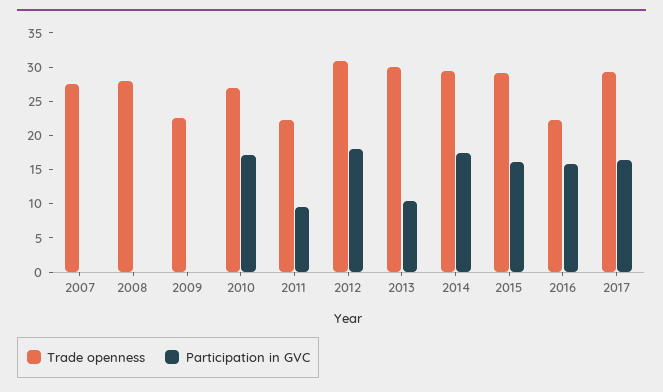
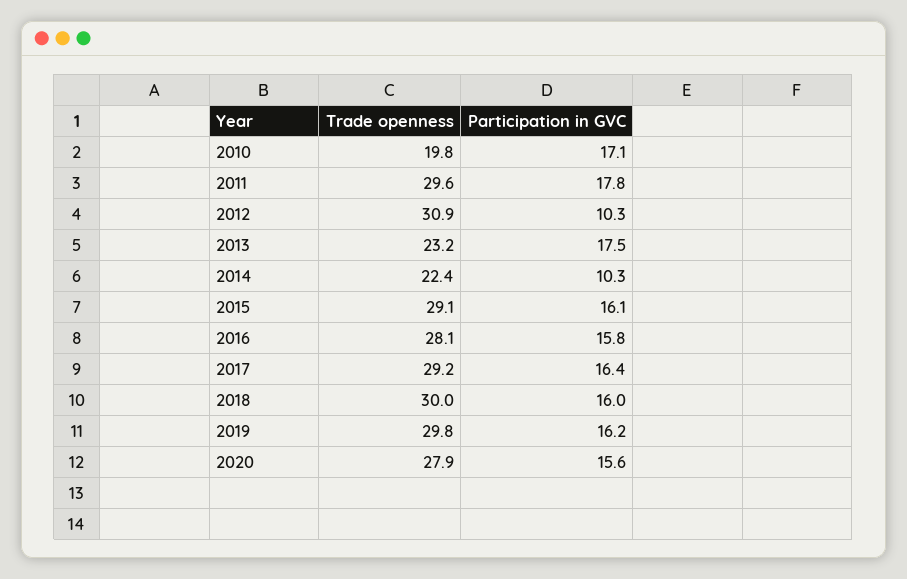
Trade openness, 2007: 27.5 -> none
Participation in GVC, 2007: 0 -> none
Trade openness, 2008: 27.5 -> none
Participation in GVC, 2008: 0 -> none
Trade openness, 2009: 22.5 -> none
Participation in GVC, 2009: 0 -> none
Trade openness, 2010: 27.5 -> 19.8
Trade openness, 2011: 22.5 -> 29.6
Participation in GVC, 2011: 10 -> 17.8
Participation in GVC, 2012: 17.5 -> 10.3
Trade openness, 2013: 30 -> 23.2
Participation in GVC, 2013: 10 -> 17.5
Trade openness, 2014: 30 -> 22.4
Participation in GVC, 2014: 17.5 -> 10.3
Trade openness, 2016: 22.5 -> 28.1
Trade openness, 2018: none -> 30
Participation in GVC, 2018: none -> 16
Trade openness, 2019: none -> 29.8
Participation in GVC, 2019: none -> 16.2
Trade openness, 2020: none -> 27.9
Participation in GVC, 2020: none -> 15.6

